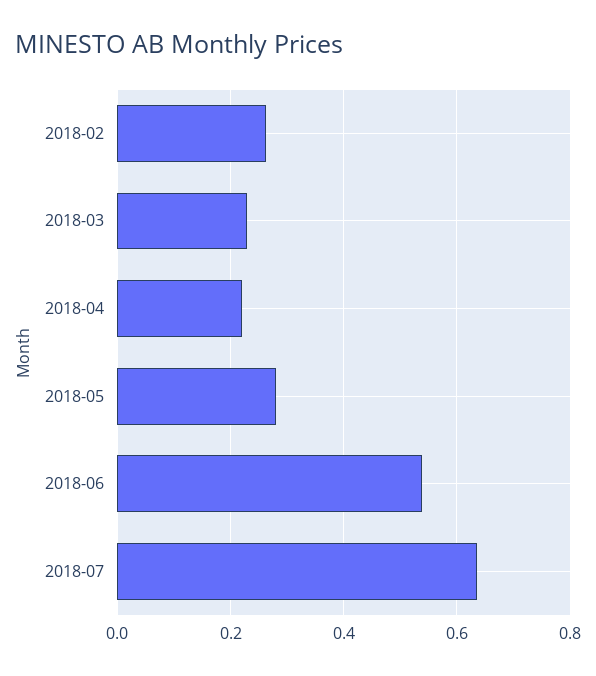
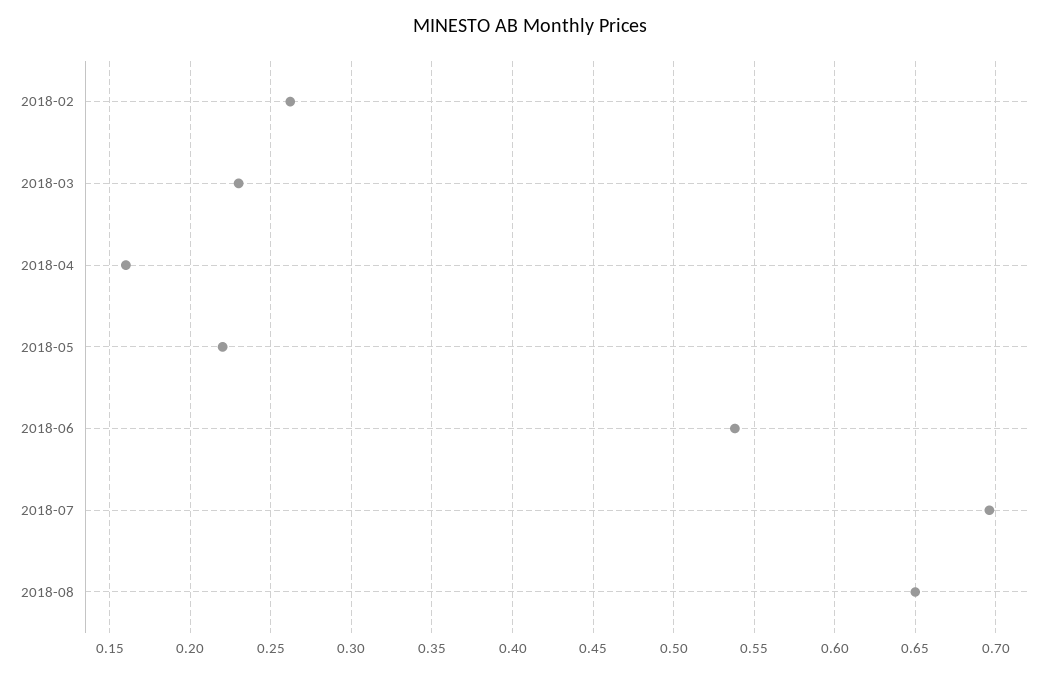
2018-04: 0.22 -> 0.16
2018-05: 0.28 -> 0.22
2018-07: 0.64 -> 0.695
2018-08: none -> 0.65

